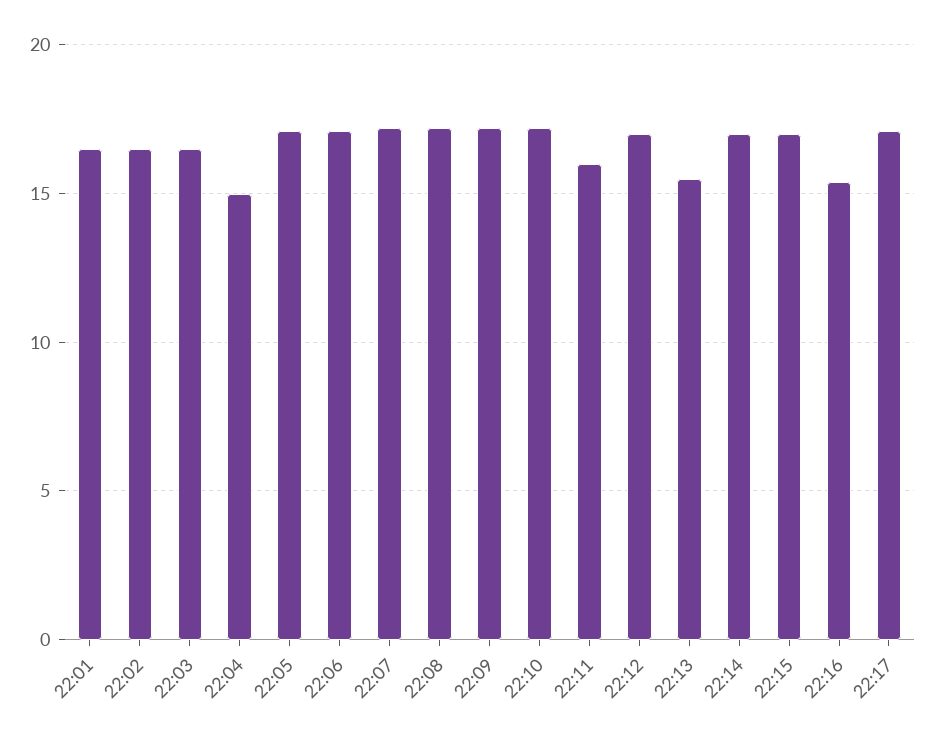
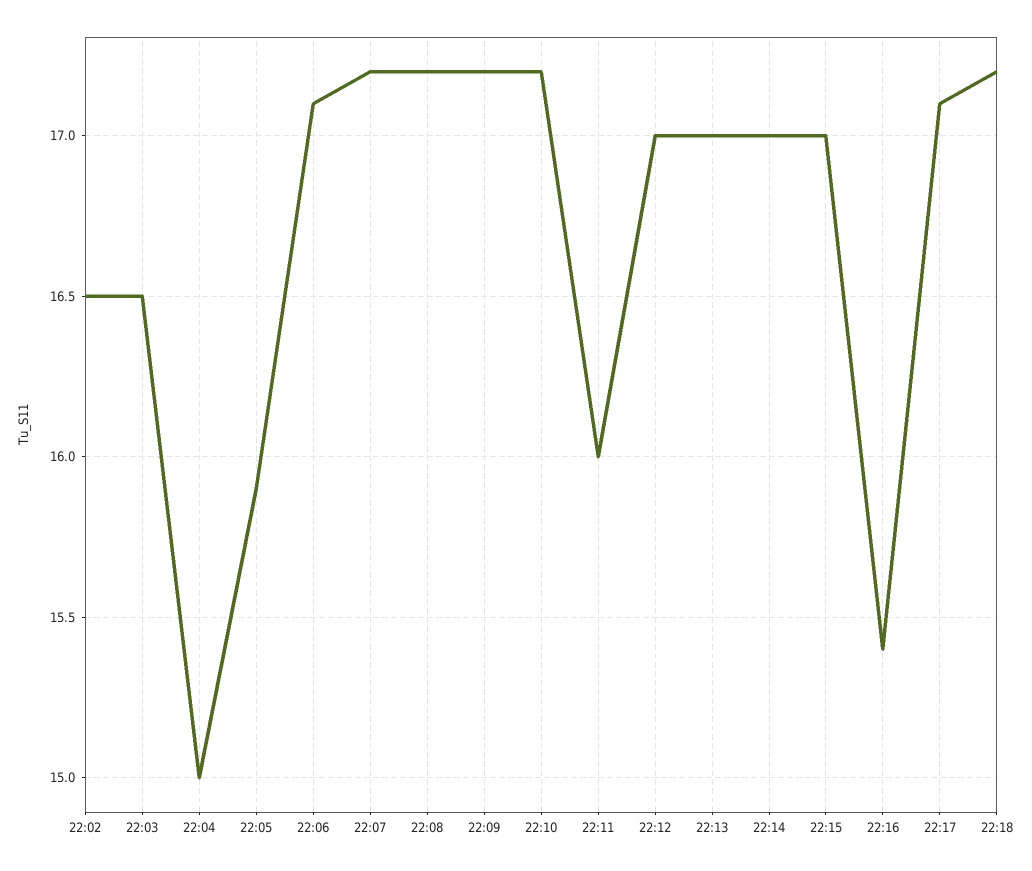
22:01: 16.5 -> none
22:05: 17 -> 15.9
22:13: 15.5 -> 17
22:18: none -> 17.2

